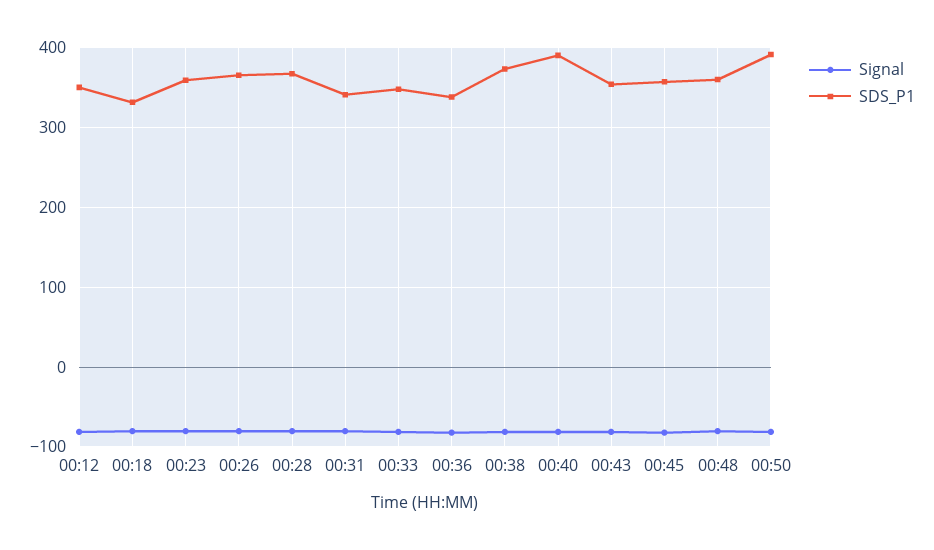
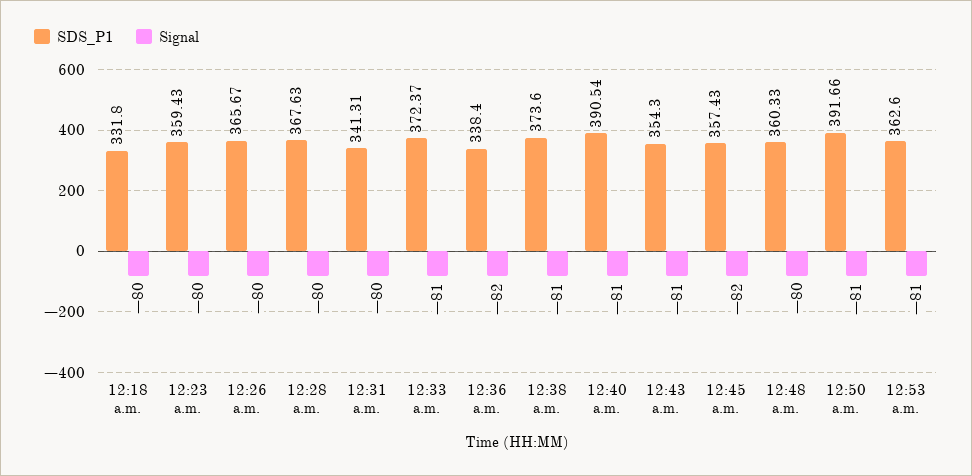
Signal, 00:12: -80 -> none
SDS_P1, 00:12: 350 -> none
SDS_P1, 00:33: 350 -> 372.37
SDS_P1, 12:53 a.m.: none -> 362.6
Signal, 12:53 a.m.: none -> -81

